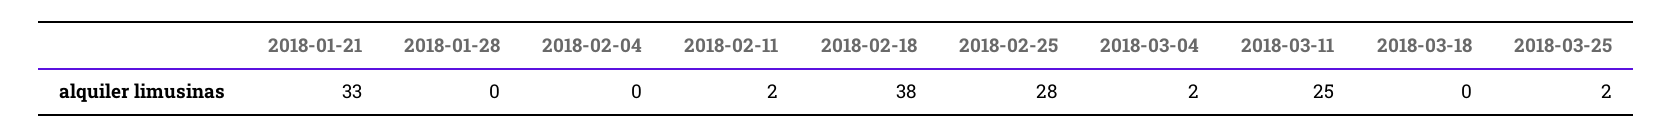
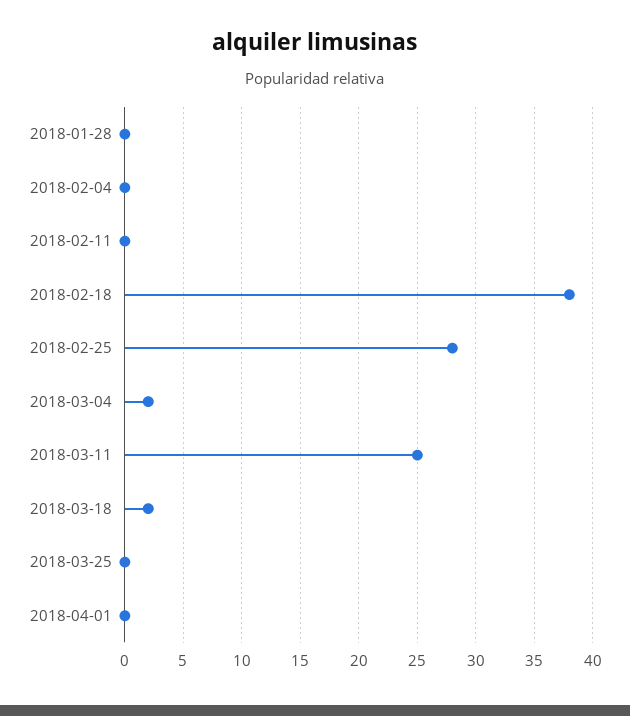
2018-01-21: 33 -> none
2018-02-11: 2 -> 0
2018-03-18: 0 -> 2
2018-03-25: 2 -> 0
2018-04-01: none -> 0

